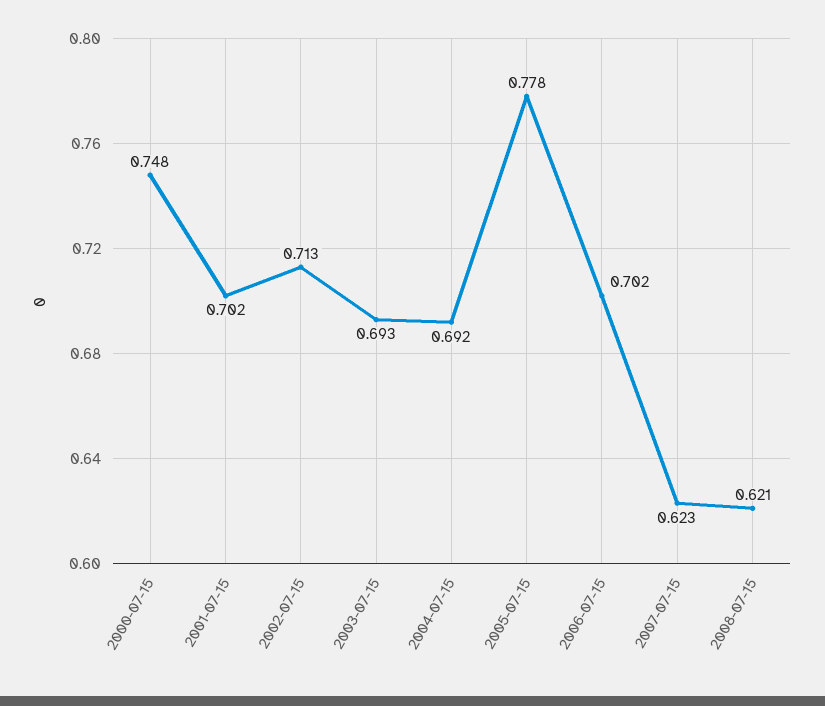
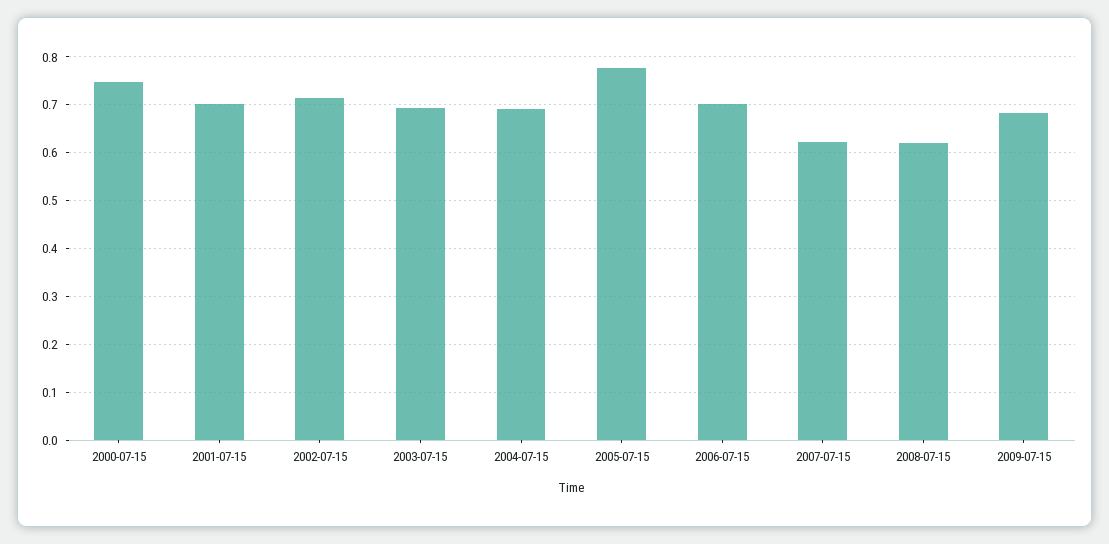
2009-07-15: none -> 0.68

